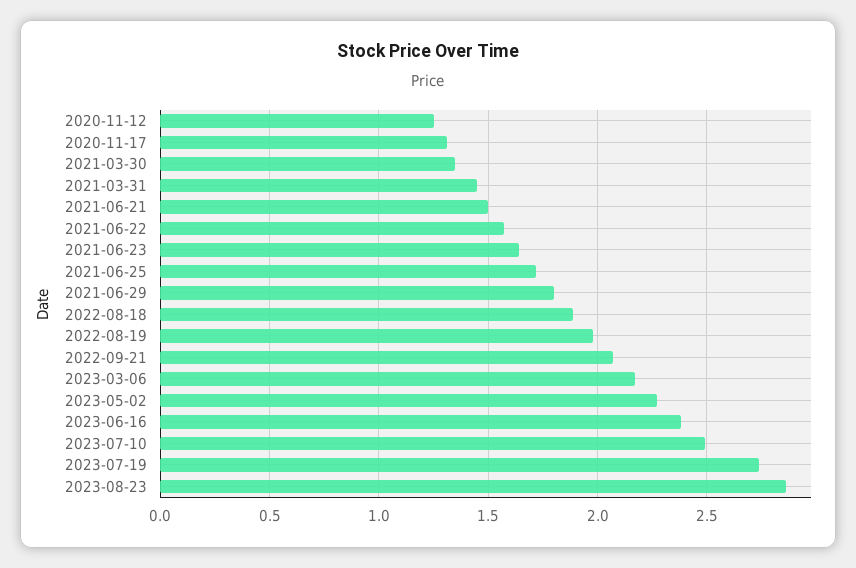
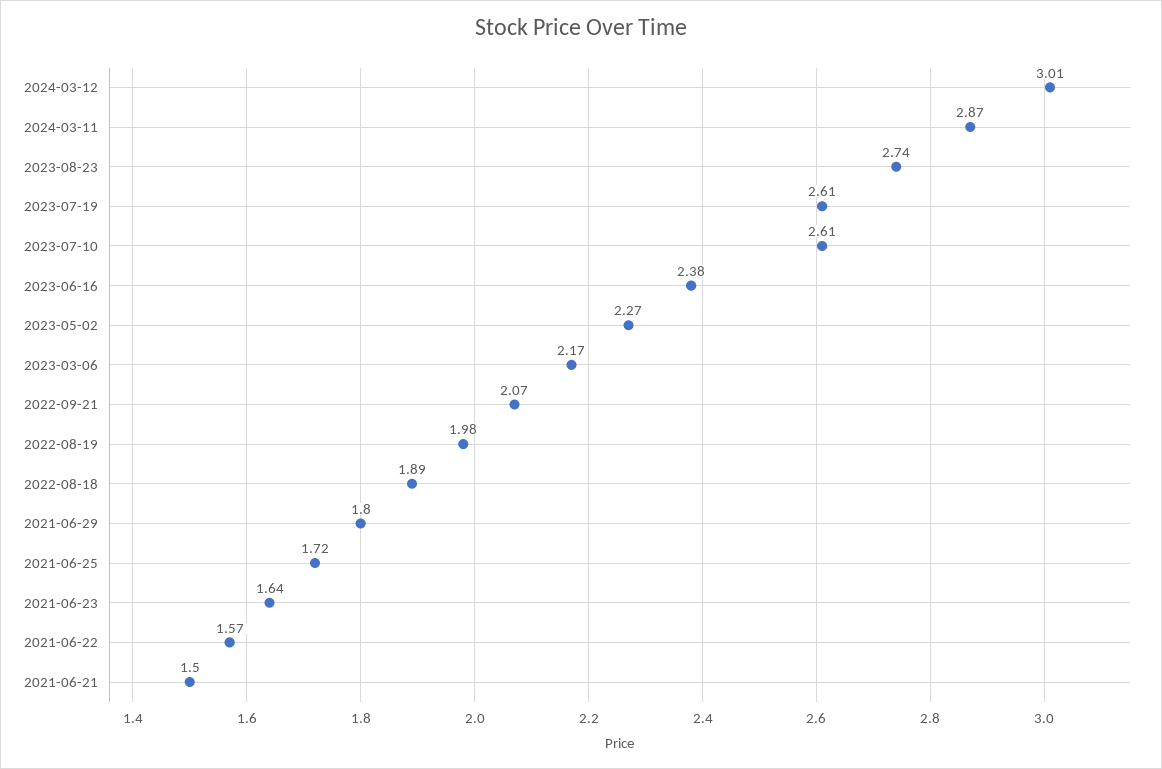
2020-11-12: 1.25 -> none
2020-11-17: 1.3 -> none
2021-03-30: 1.35 -> none
2021-03-31: 1.45 -> none
2023-07-10: 2.5 -> 2.61
2023-07-19: 2.75 -> 2.61
2023-08-23: 2.85 -> 2.74
2024-03-12: none -> 3.01
2024-03-11: none -> 2.87

